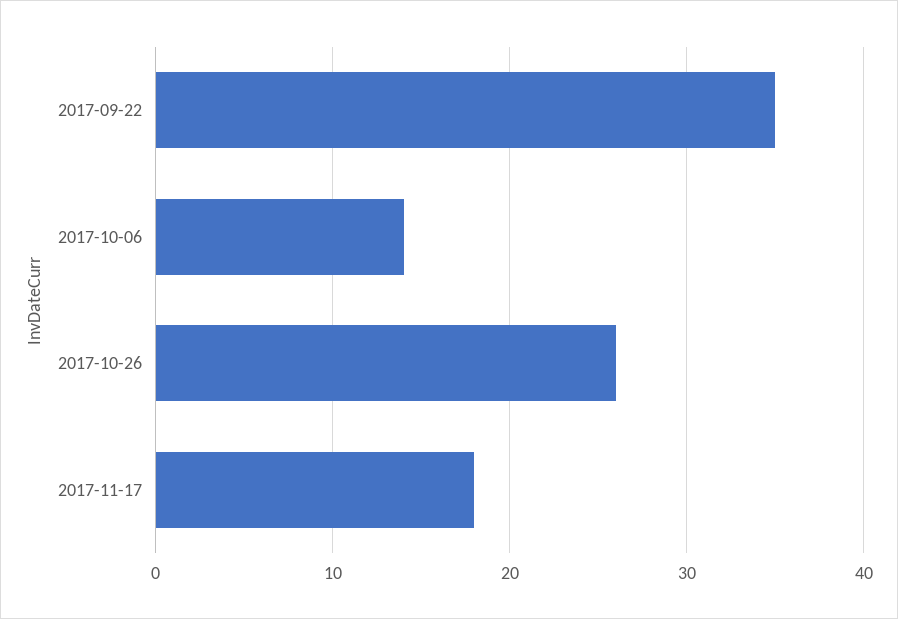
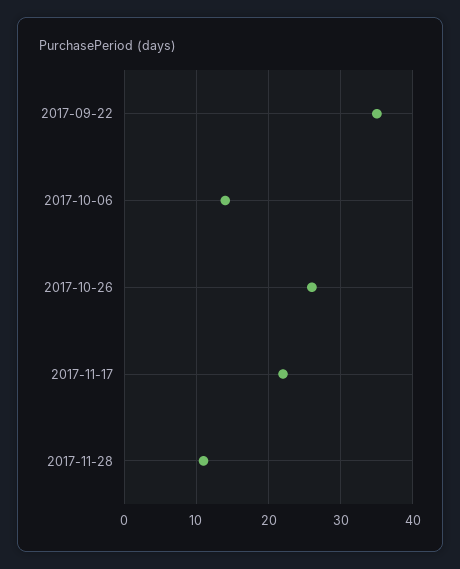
2017-11-17: 18 -> 22
2017-11-28: none -> 11

